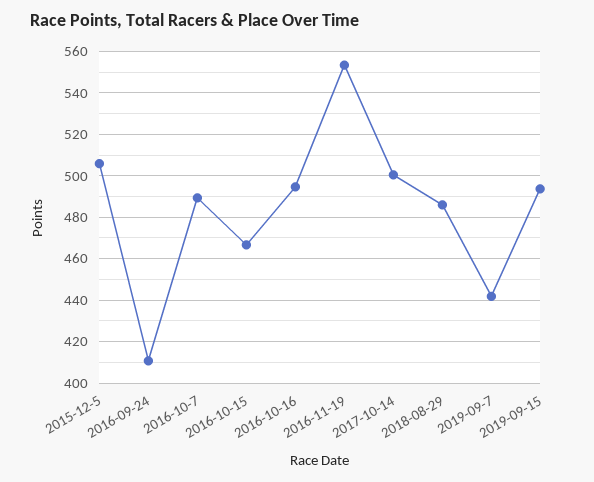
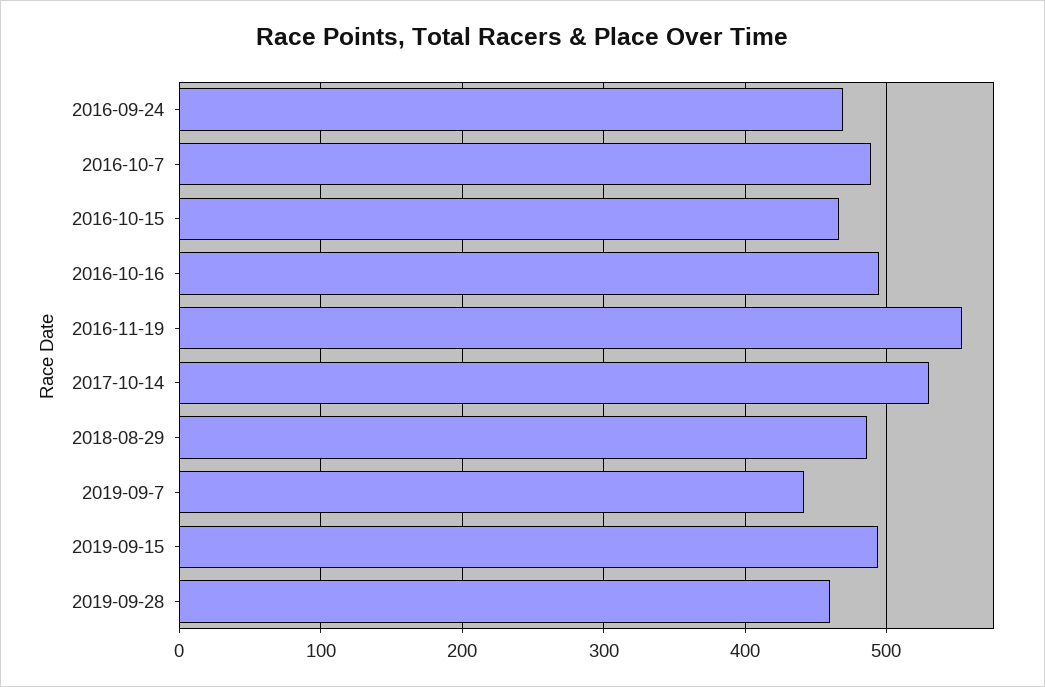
2015-12-5: 505 -> none
2016-09-24: 410 -> 470
2017-10-14: 500 -> 530
2019-09-28: none -> 460

